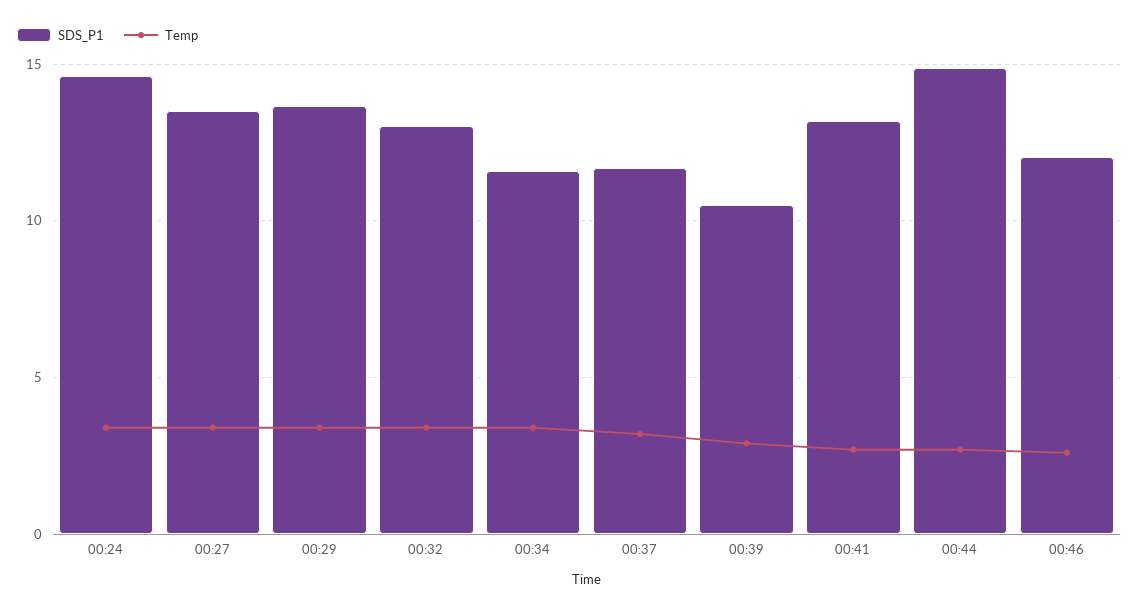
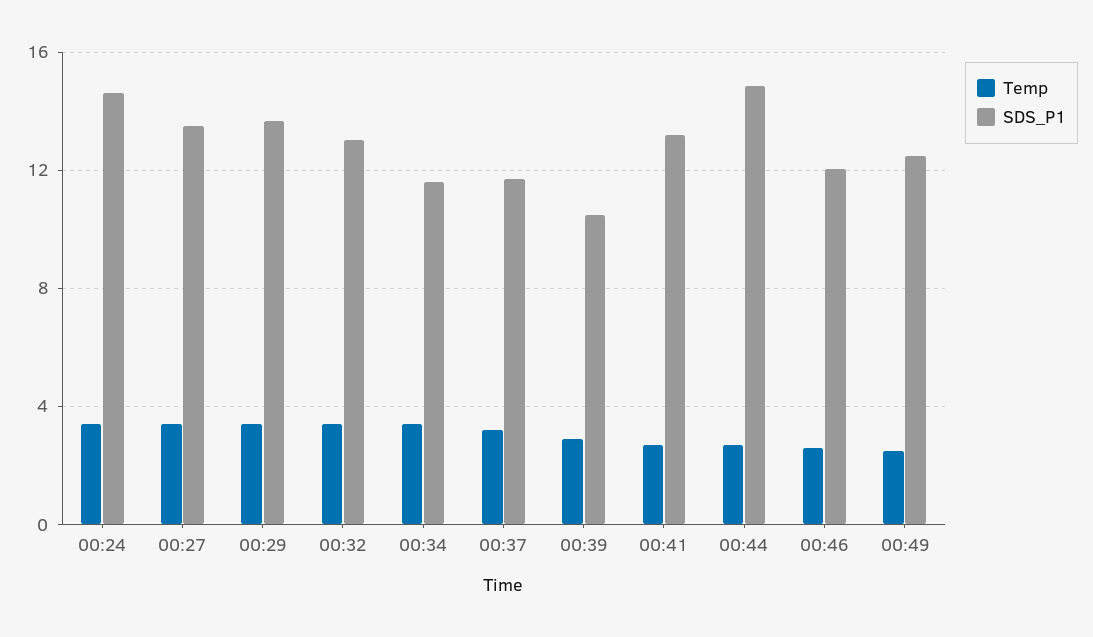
Temp, 00:49: none -> 2.5
SDS_P1, 00:49: none -> 12.5

